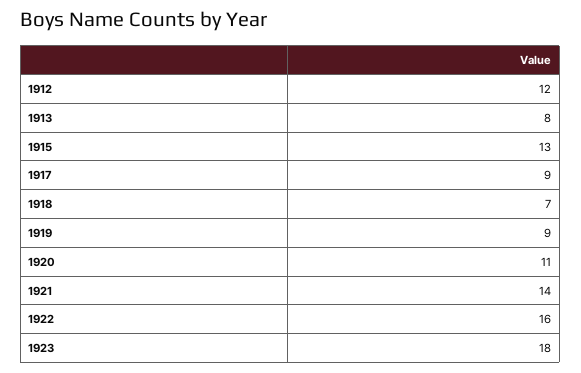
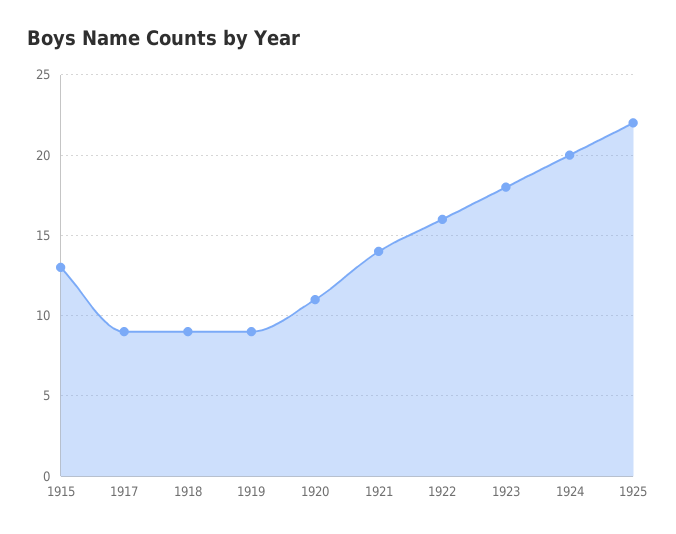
1912: 12 -> none
1913: 8 -> none
1918: 7 -> 9
1924: none -> 20
1925: none -> 22

